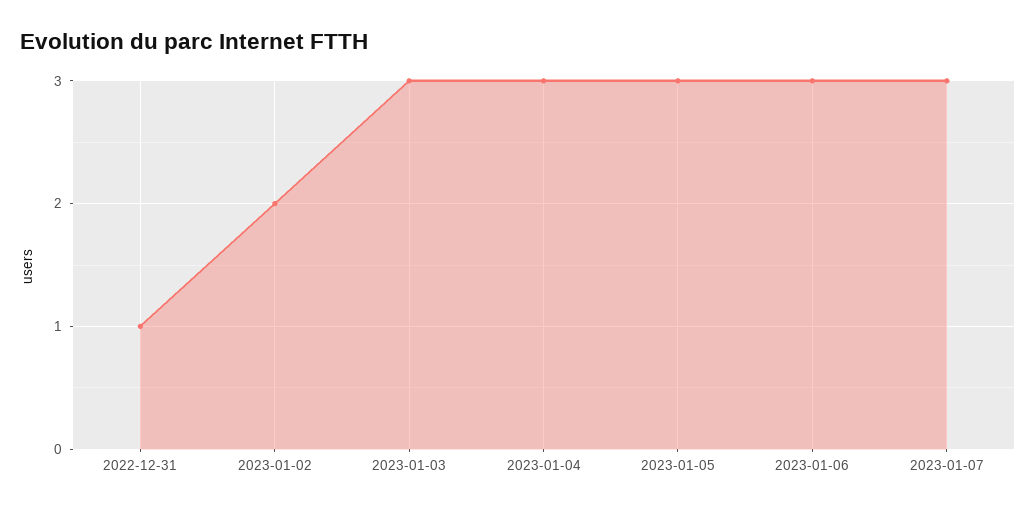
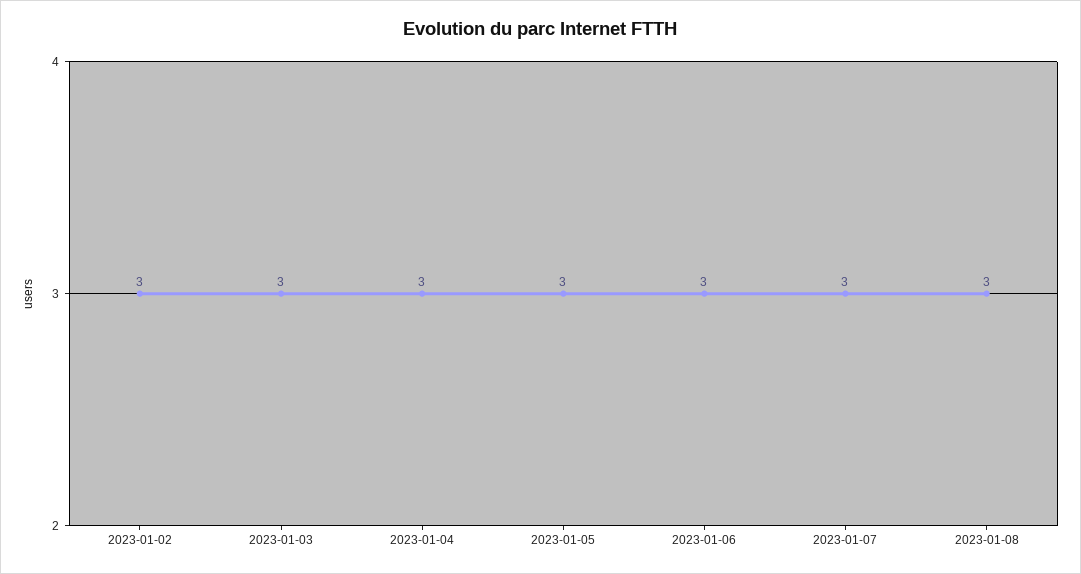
2022-12-31: 1 -> none
2023-01-02: 2 -> 3
2023-01-08: none -> 3

